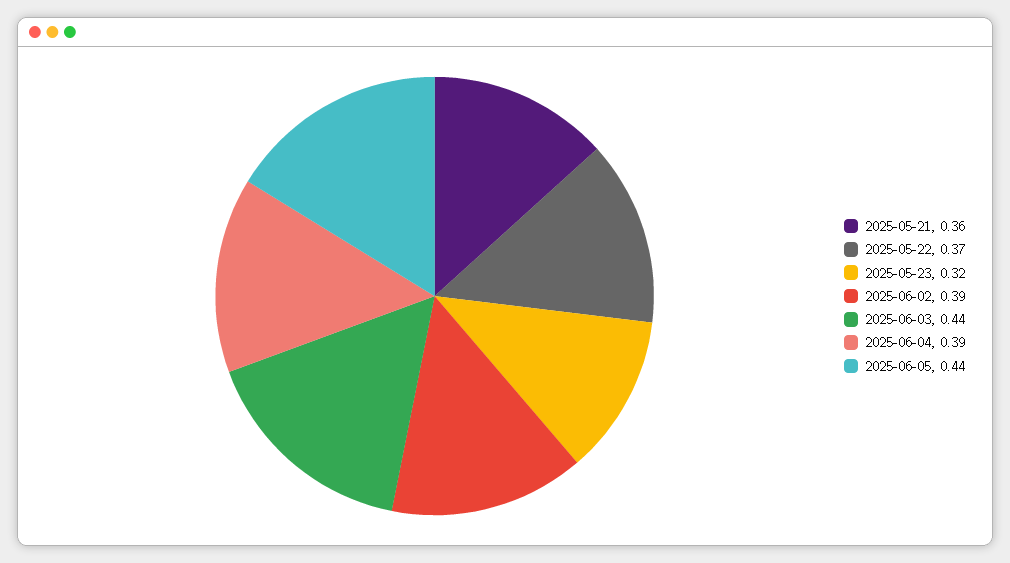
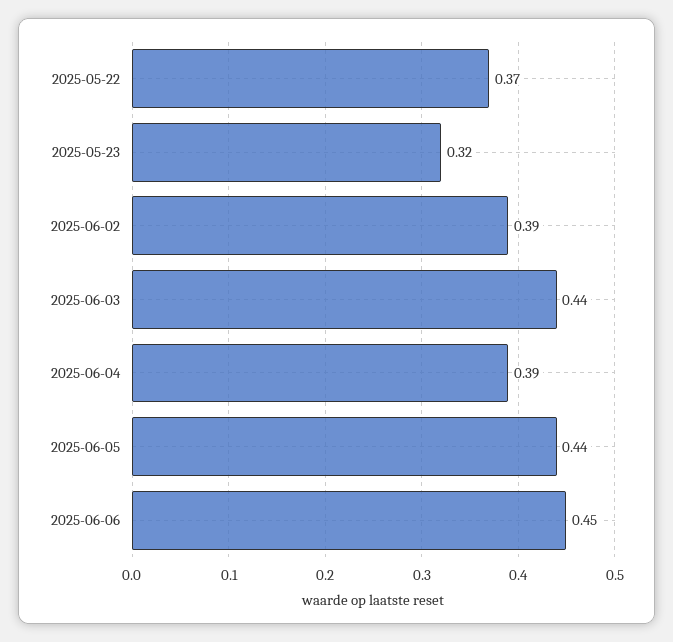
2025-05-21: 0.36 -> none
2025-06-06: none -> 0.45

